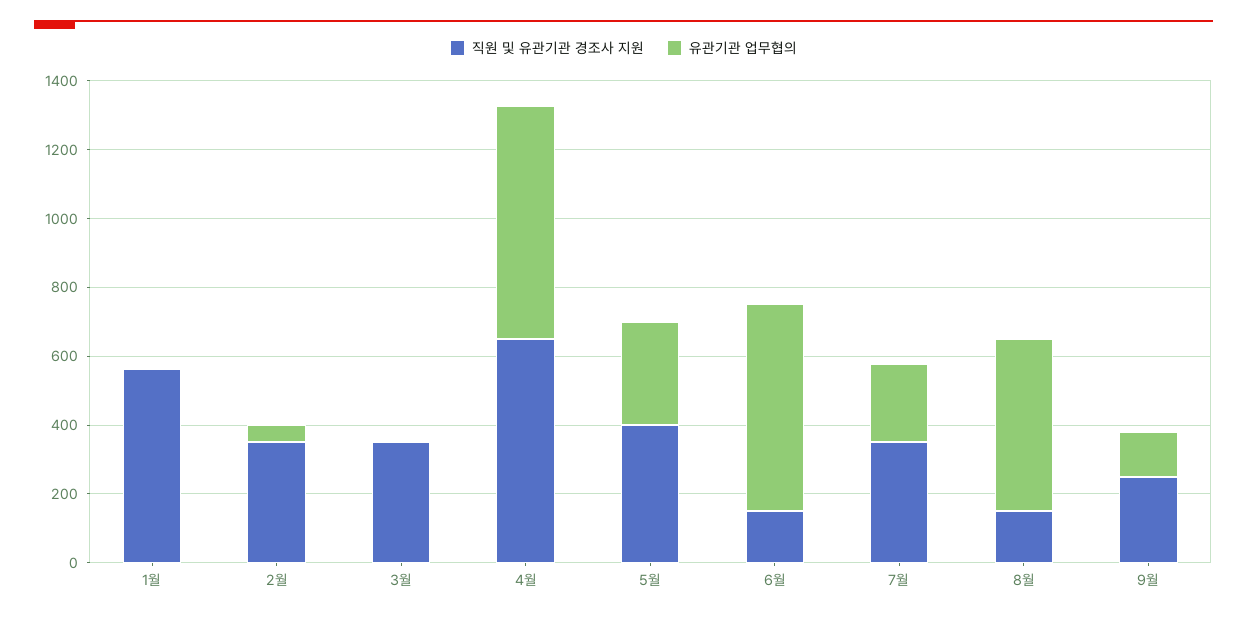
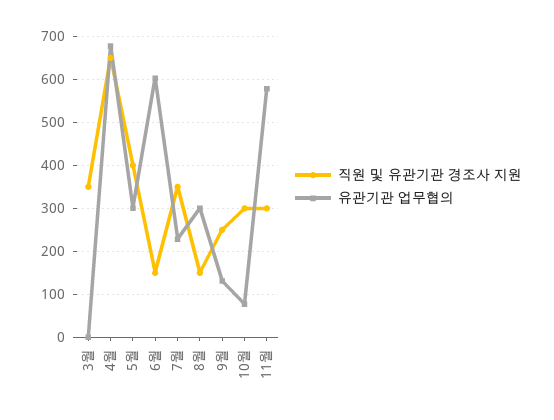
직원 및 유관기관 경조사 지원, 1월: 550 -> none
유관기관 업무협의, 1월: 0 -> none
직원 및 유관기관 경조사 지원, 2월: 350 -> none
유관기관 업무협의, 2월: 50 -> none
유관기관 업무협의, 8월: 500 -> 300
직원 및 유관기관 경조사 지원, 10월: none -> 300
유관기관 업무협의, 10월: none -> 80
직원 및 유관기관 경조사 지원, 11월: none -> 300
유관기관 업무협의, 11월: none -> 580

